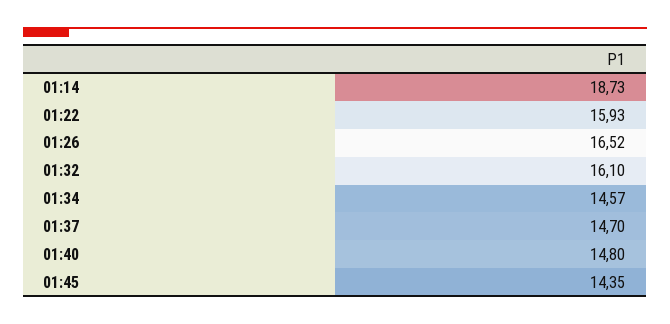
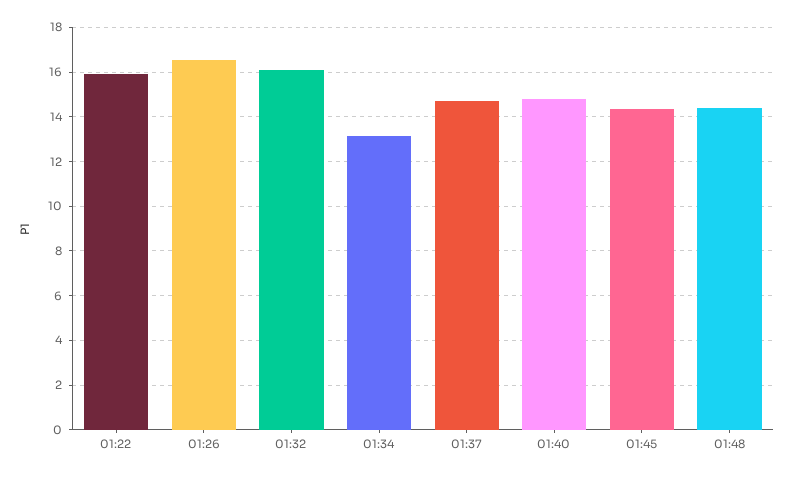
01:14: 18.73 -> none
01:34: 14.57 -> 13
01:48: none -> 14.5

